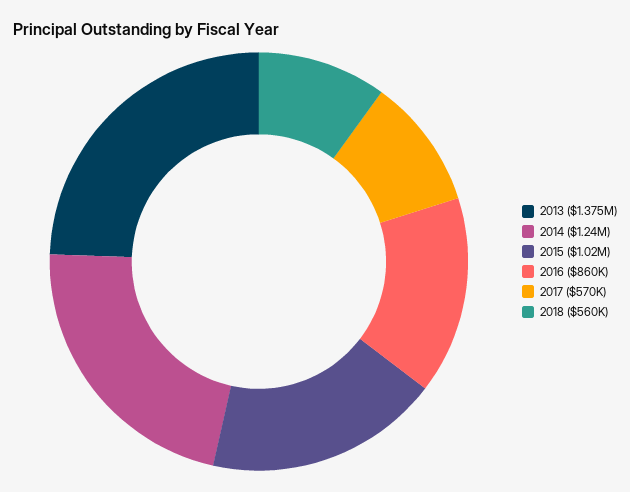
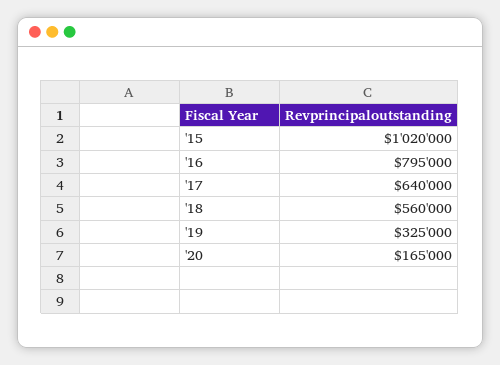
2013: 1375000 -> none
2014: 1240000 -> none
2016: 860000 -> 795000
2017: 570000 -> 640000
'19: none -> 325000
'20: none -> 165000

